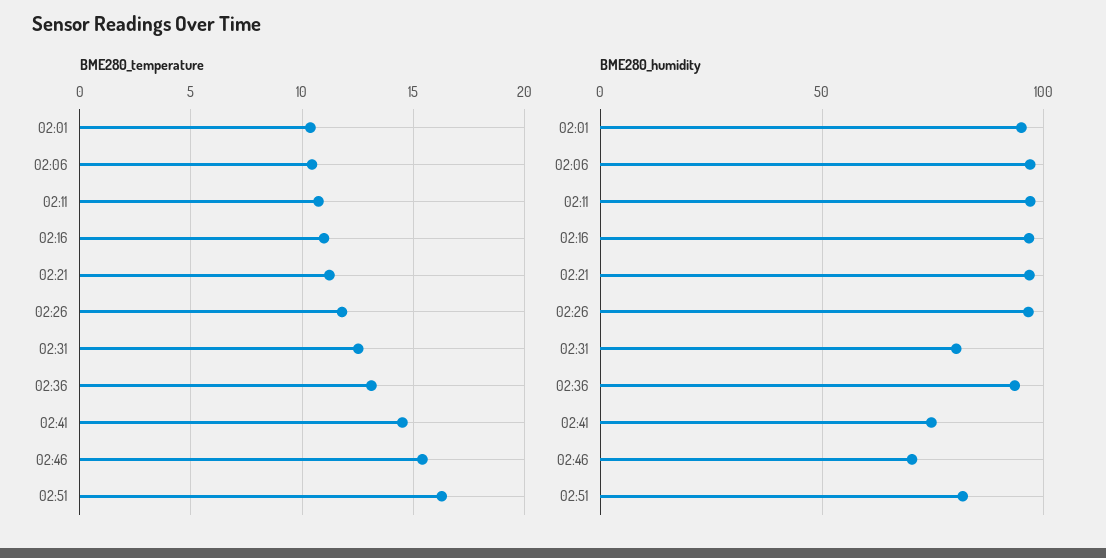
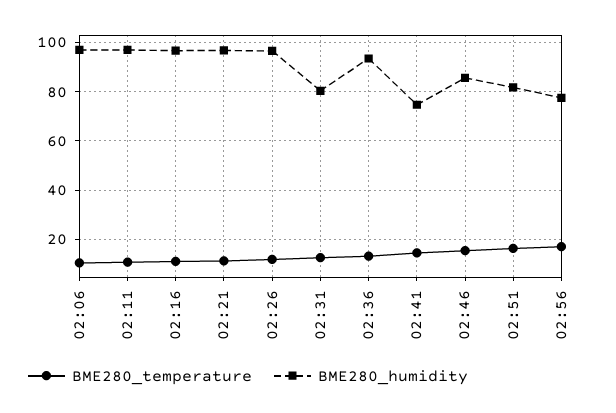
BME280_temperature, 02:01: 10.5 -> none
BME280_humidity, 02:01: 95 -> none
BME280_humidity, 02:46: 70 -> 85
BME280_temperature, 02:56: none -> 17.5
BME280_humidity, 02:56: none -> 77.5

